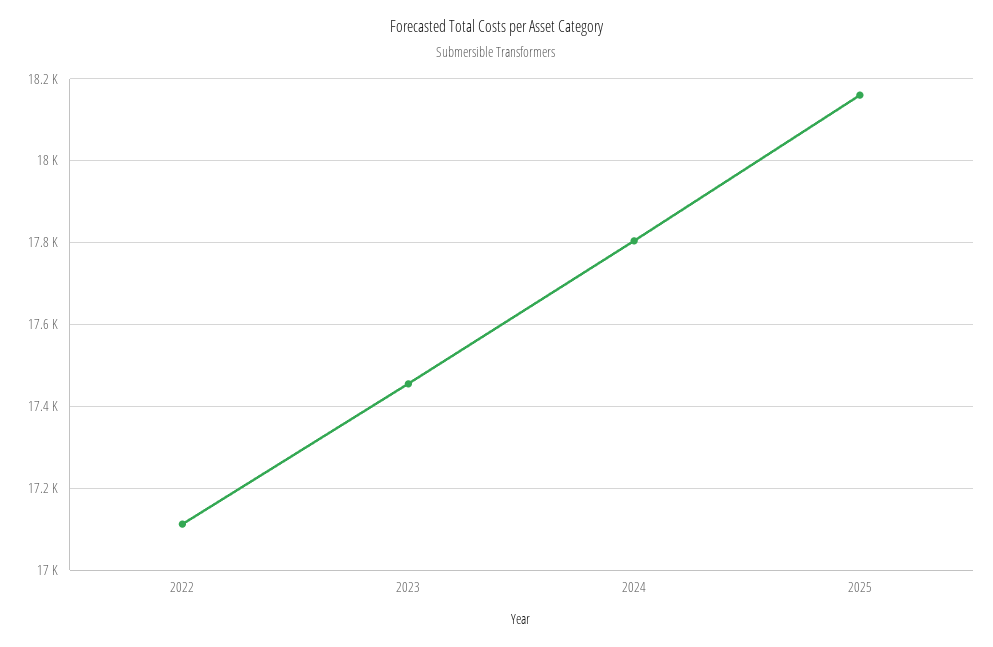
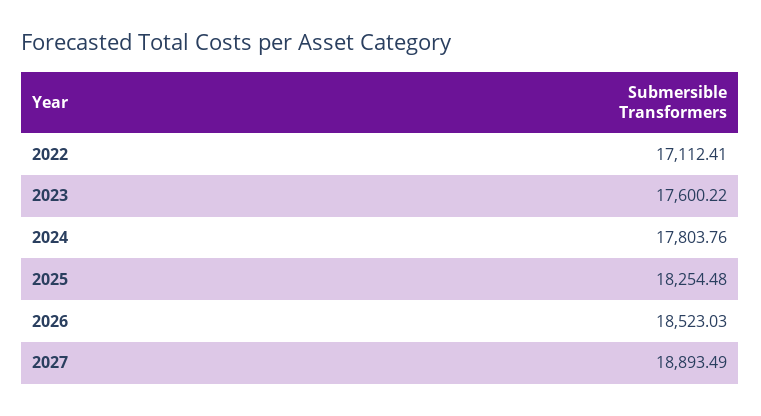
2023: 17460 -> 17600.22
2025: 18160 -> 18254.48
2026: none -> 18523.03
2027: none -> 18893.49

